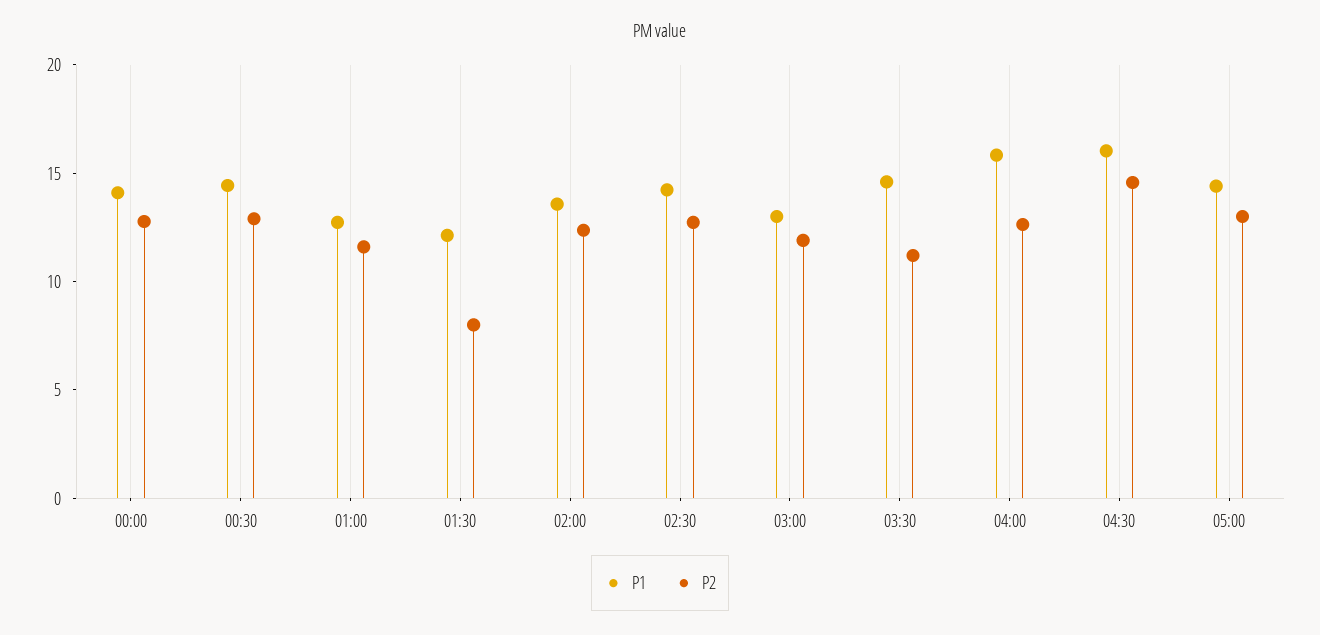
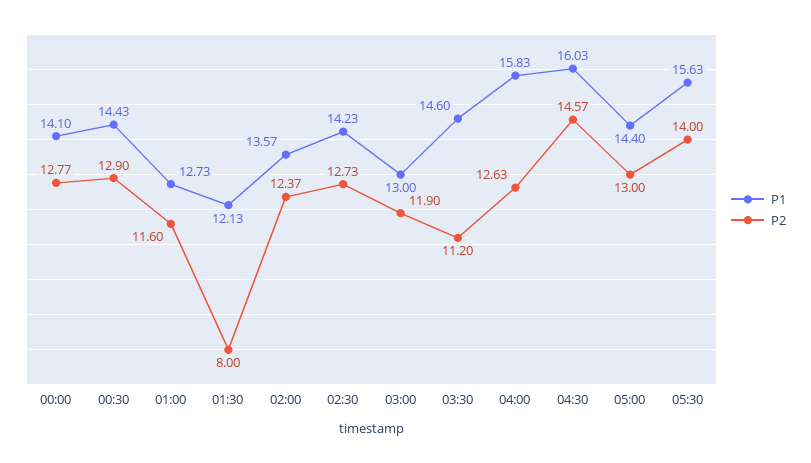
P1, 05:30: none -> 15.63
P2, 05:30: none -> 14

